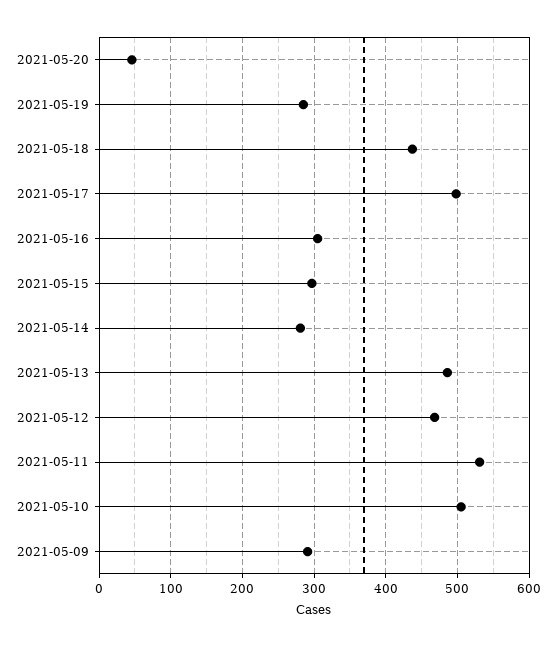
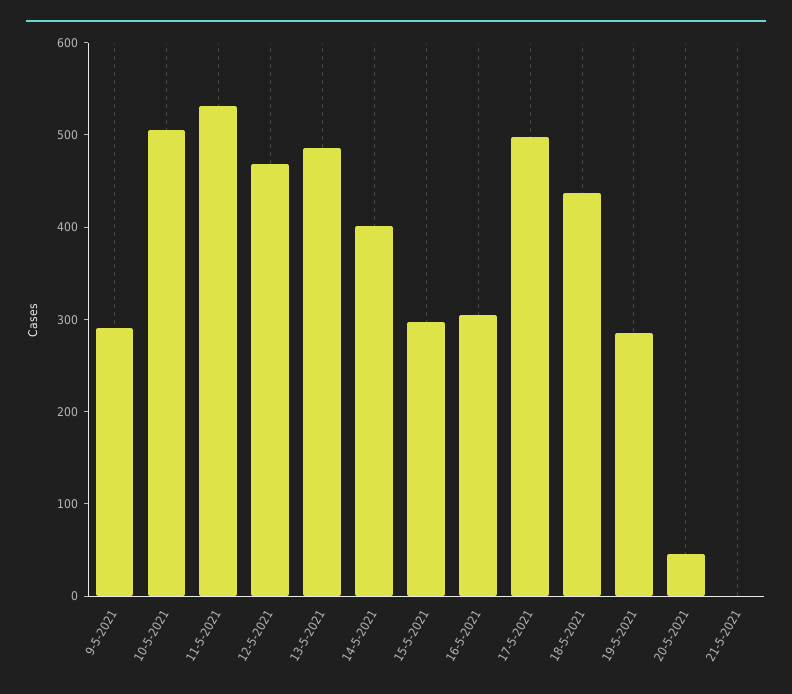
2021-05-14: 280 -> 400
21-5-2021: none -> 0

